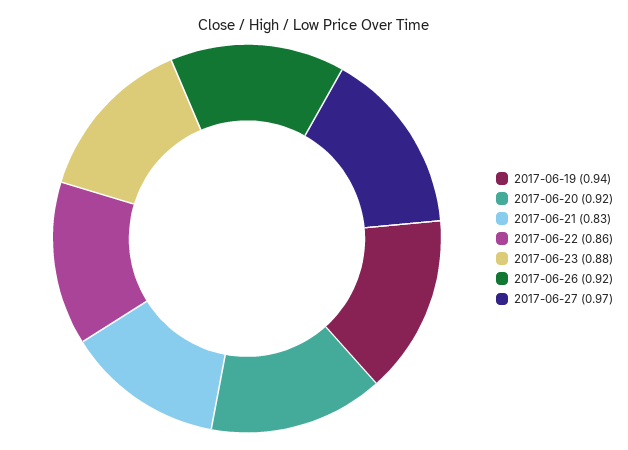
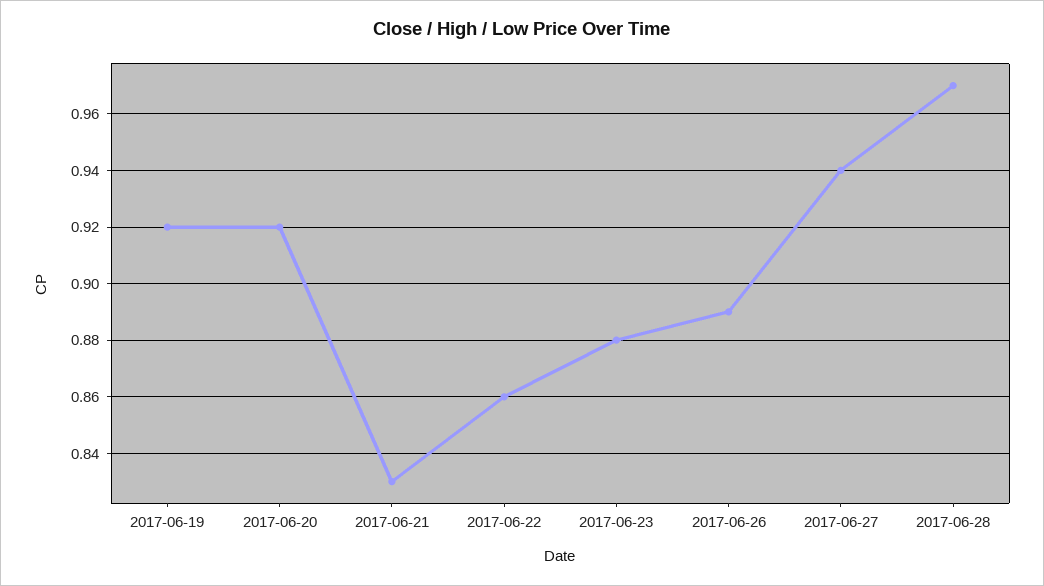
2017-06-19: 0.94 -> 0.92
2017-06-26: 0.92 -> 0.89
2017-06-27: 0.97 -> 0.94
2017-06-28: none -> 0.97

